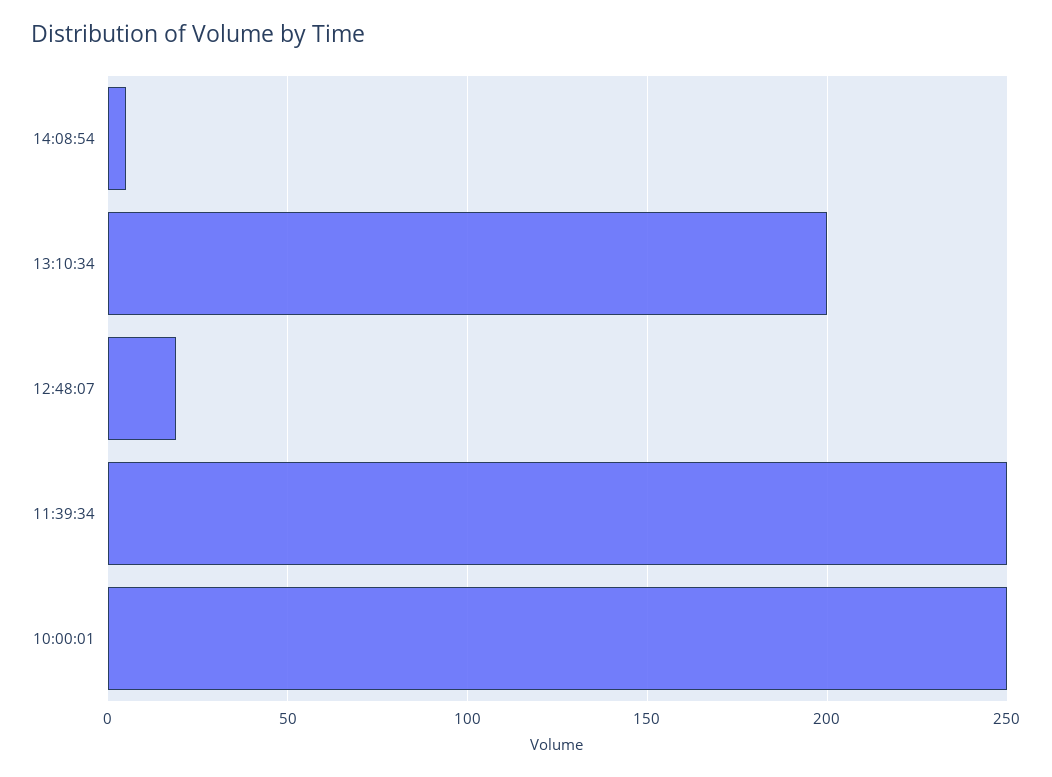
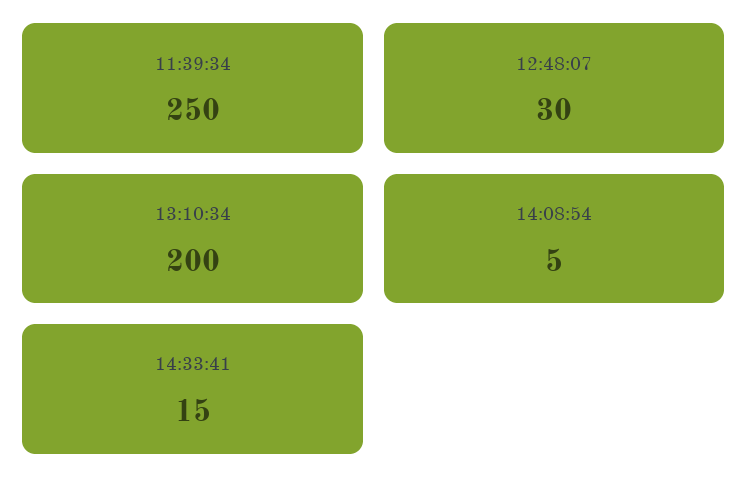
12:48:07: 20 -> 30
10:00:01: 250 -> none
14:33:41: none -> 15

